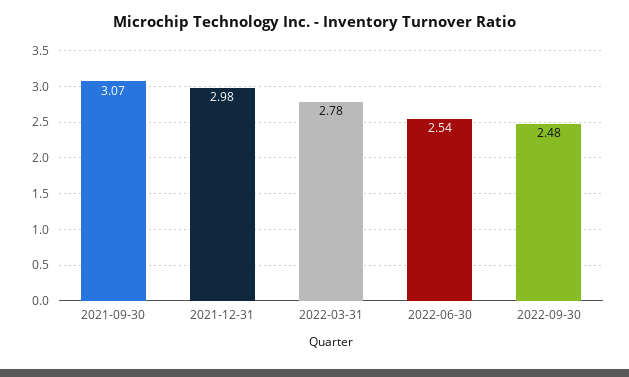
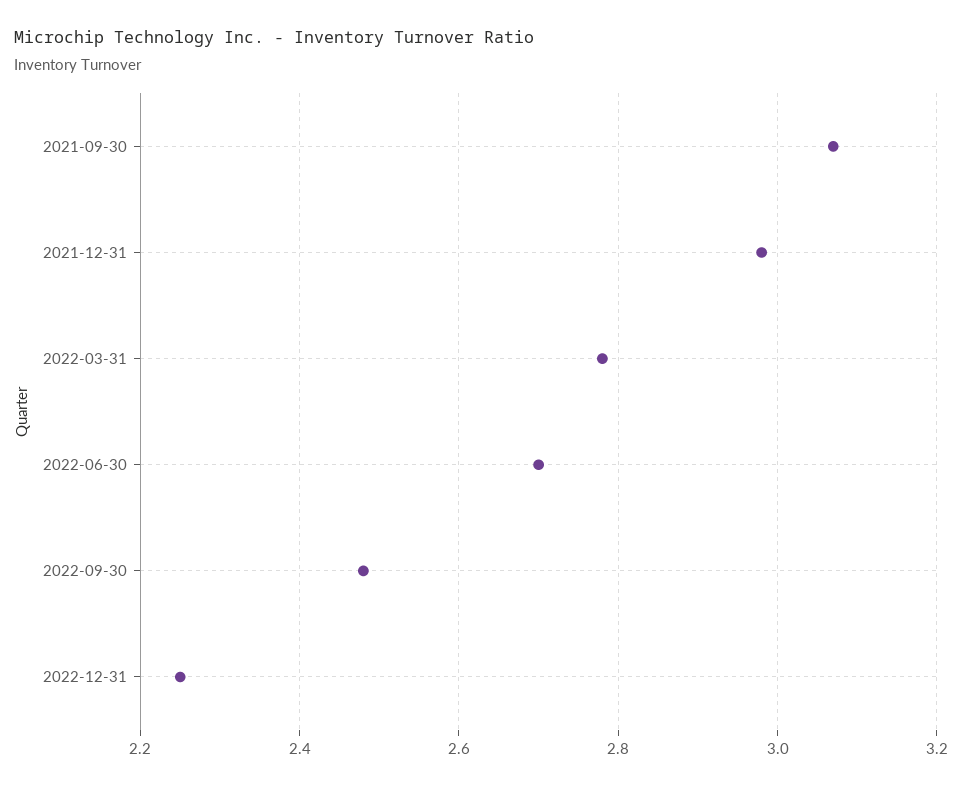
2022-06-30: 2.54 -> 2.7
2022-12-31: none -> 2.25

